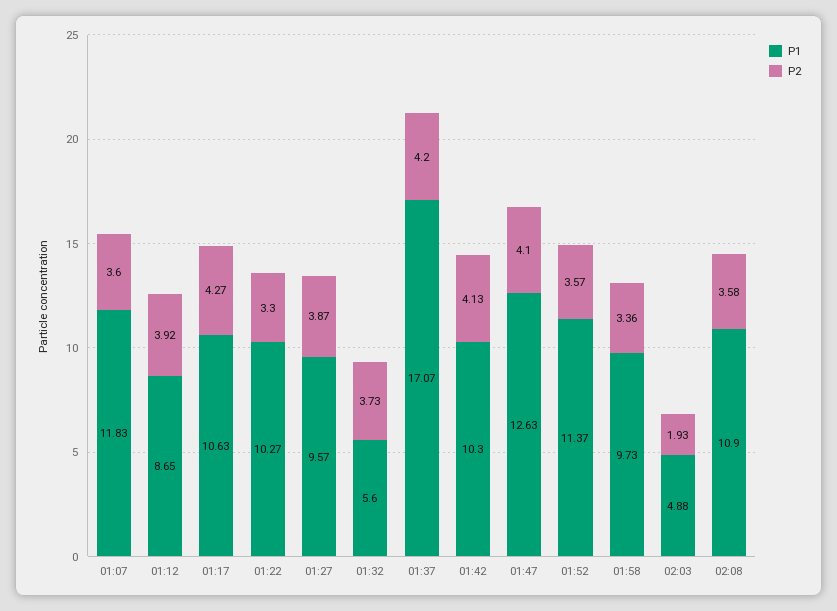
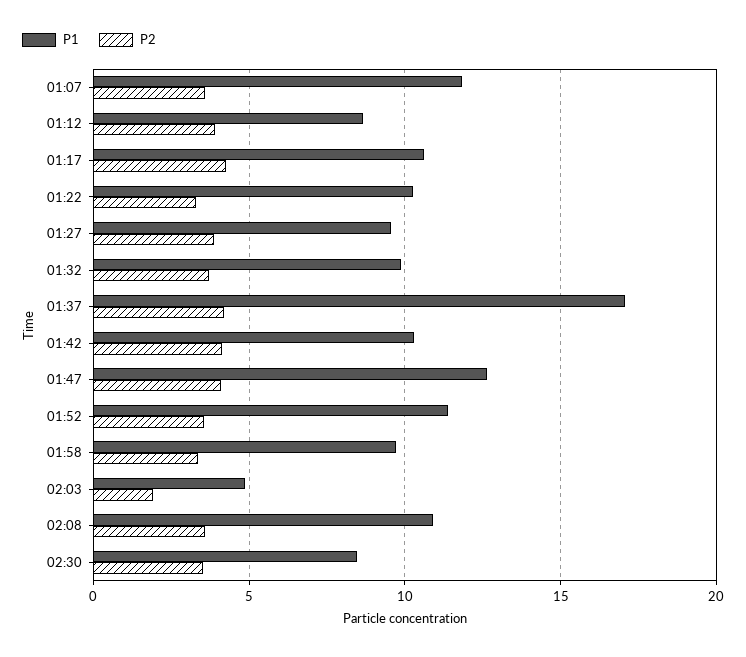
P1, 01:32: 5.6 -> 10
P1, 02:30: none -> 8.5
P2, 02:30: none -> 3.5

